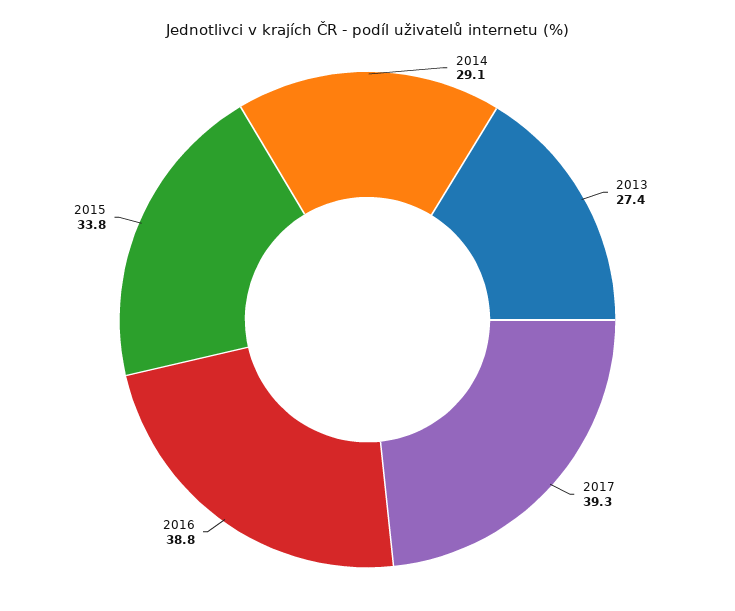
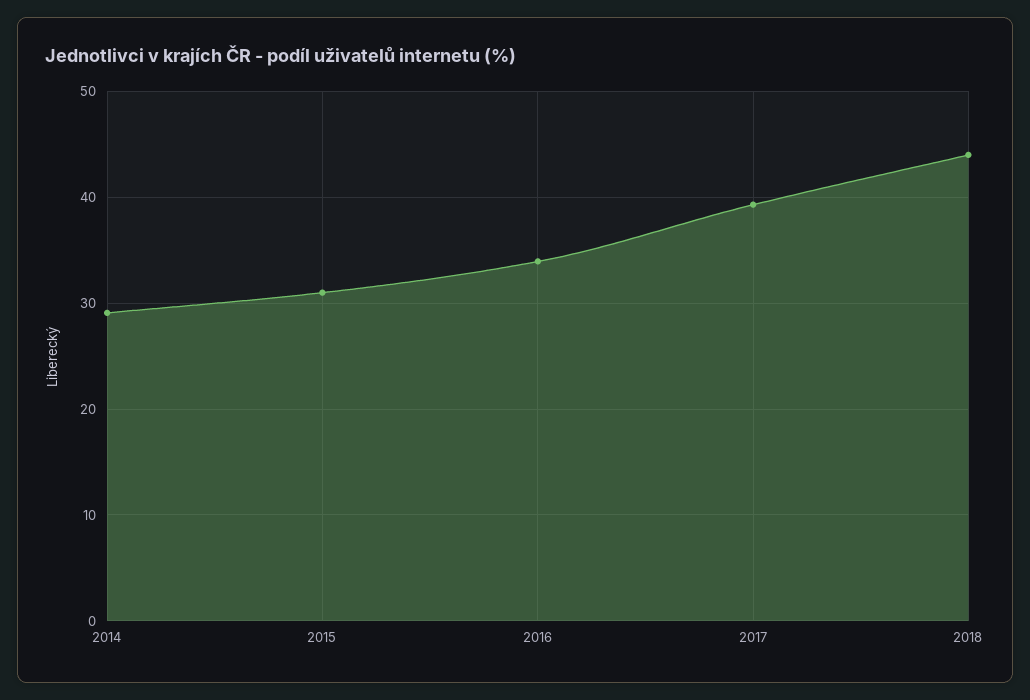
2013: 27.4 -> none
2016: 38.8 -> 34
2015: 33.8 -> 31
2018: none -> 44

